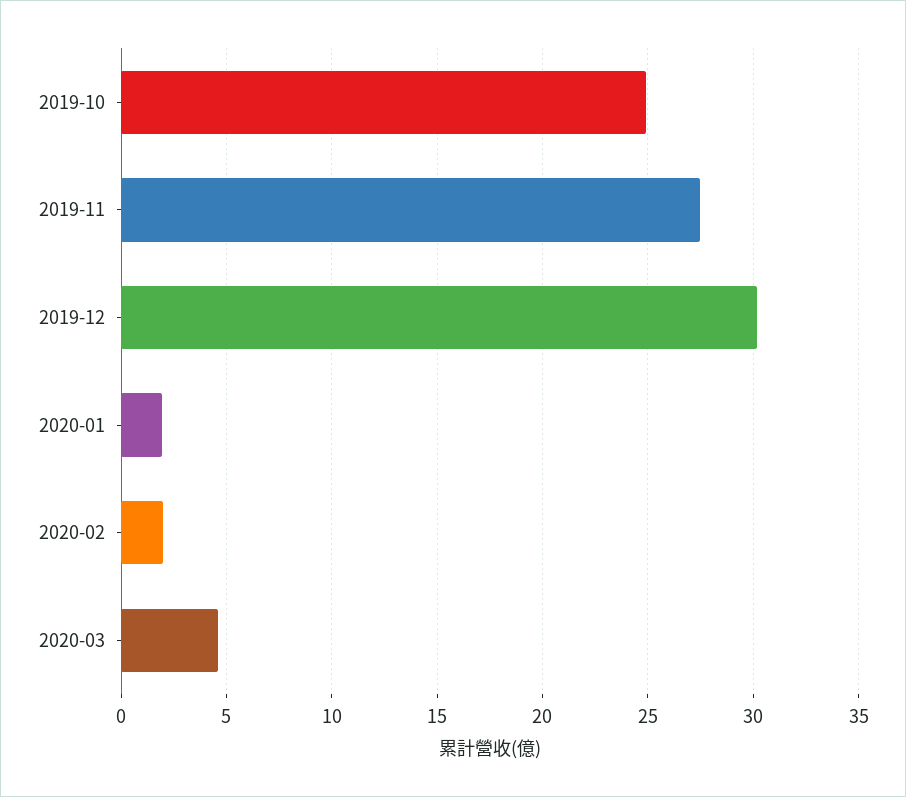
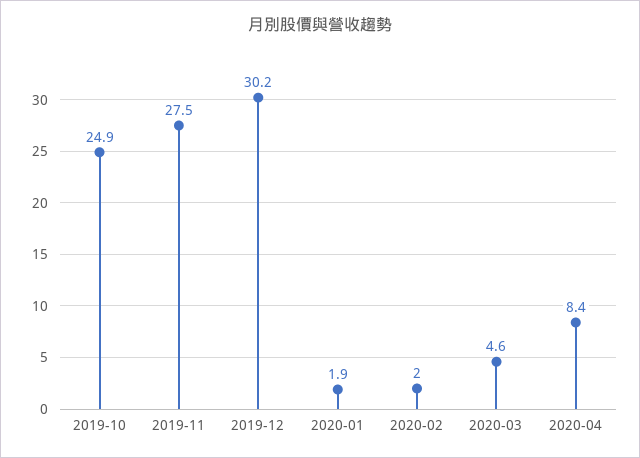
2020-04: none -> 8.4

